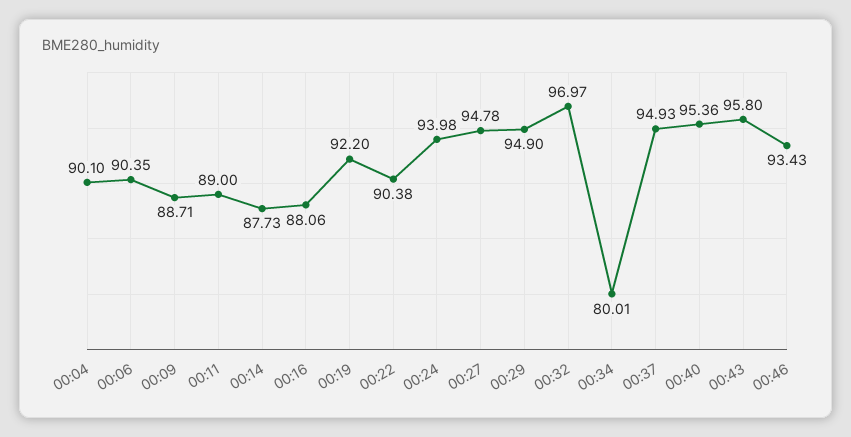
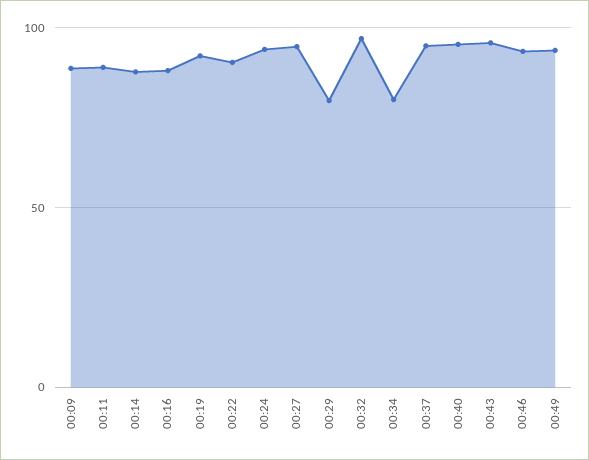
00:04: 90.1 -> none
00:06: 90.35 -> none
00:29: 94.9 -> 80
00:49: none -> 95

